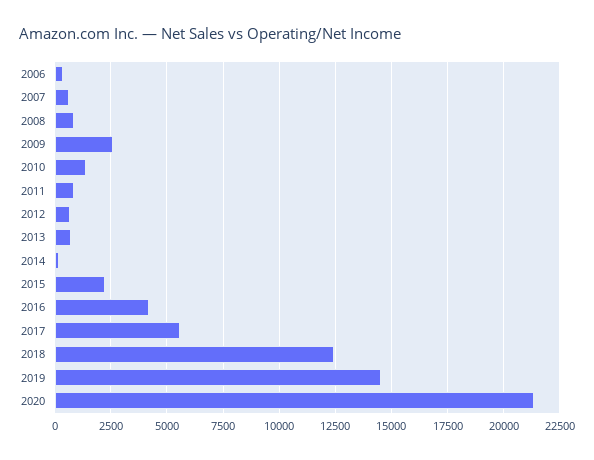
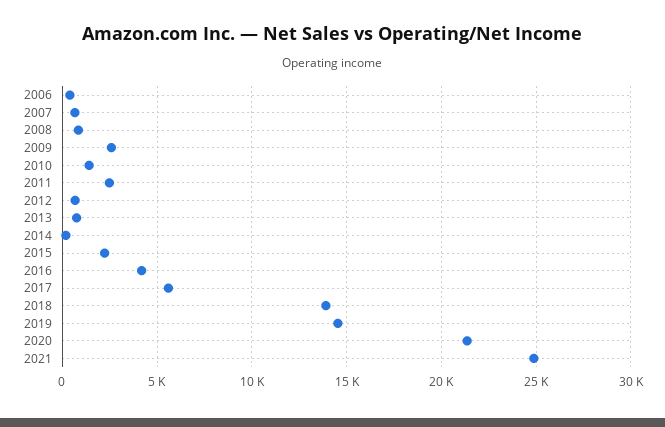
2011: 1000 -> 2500
2018: 12500 -> 14000
2021: none -> 25000

